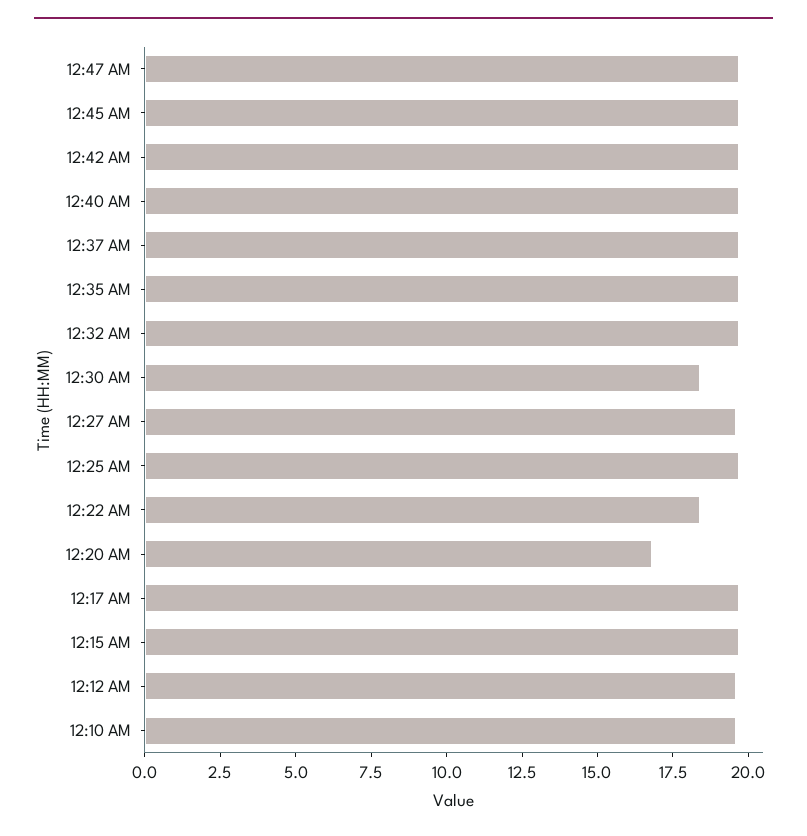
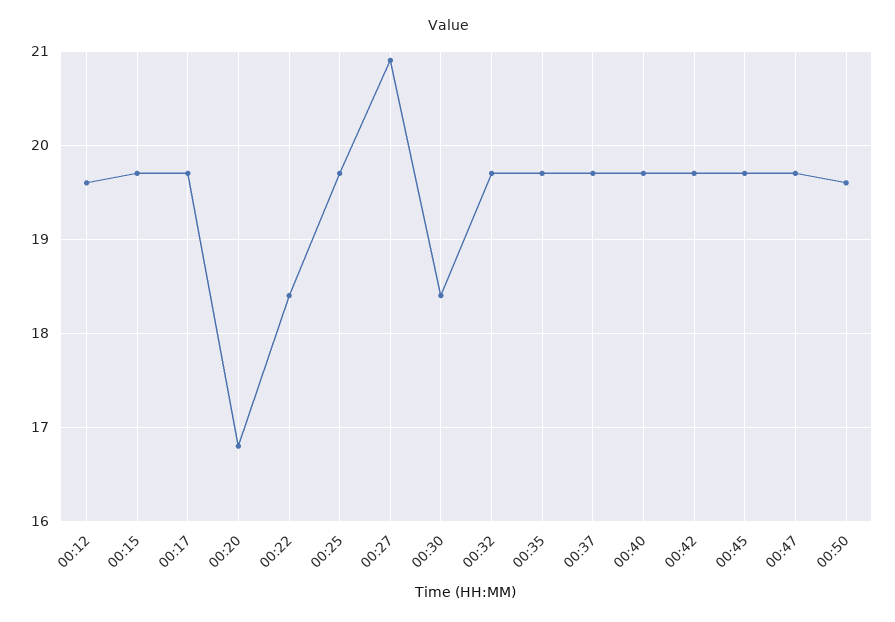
12:27 AM: 19.5 -> 20.9
12:10 AM: 19.5 -> none
00:50: none -> 19.6

